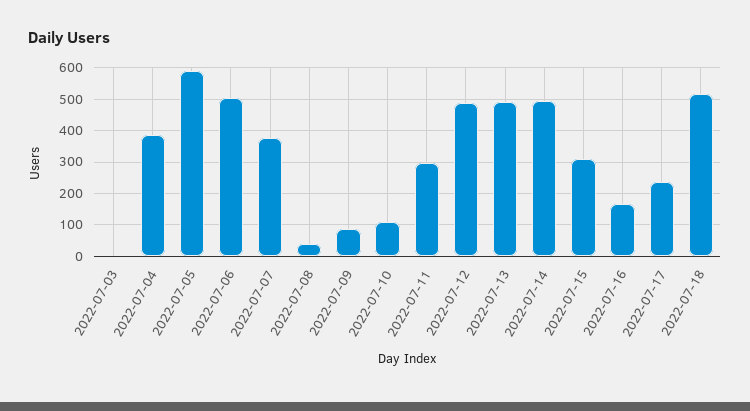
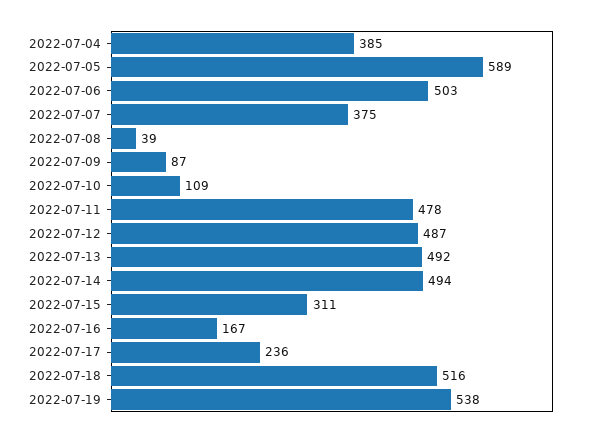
2022-07-03: 0 -> none
2022-07-11: 300 -> 478
2022-07-19: none -> 538

